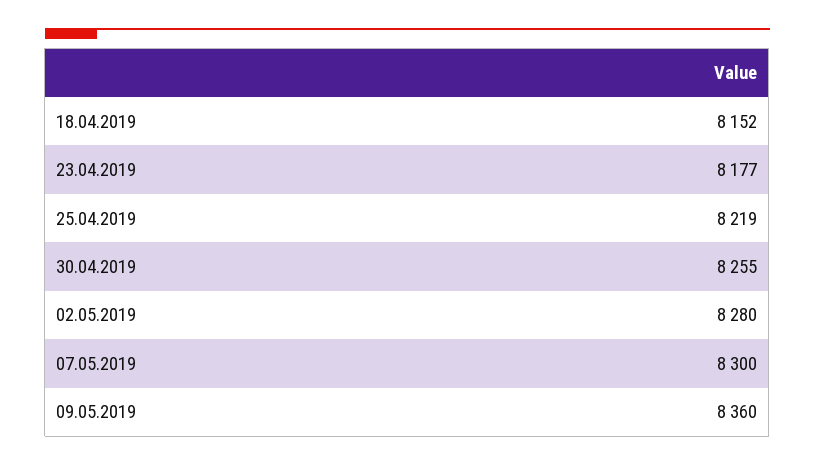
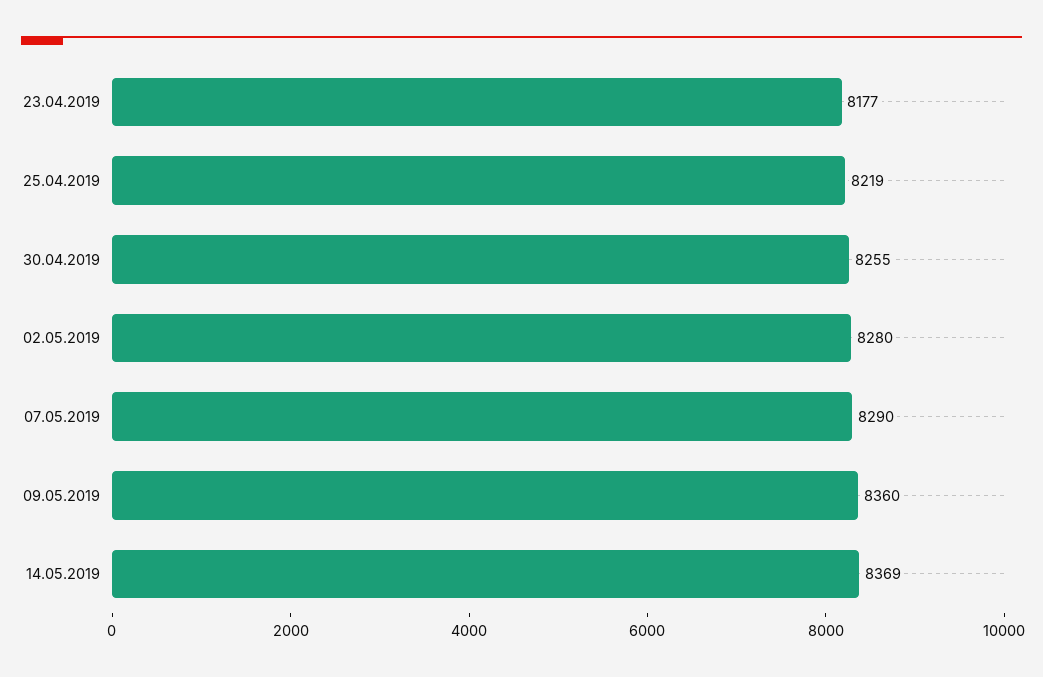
18.04.2019: 8152 -> none
07.05.2019: 8300 -> 8290
14.05.2019: none -> 8369

